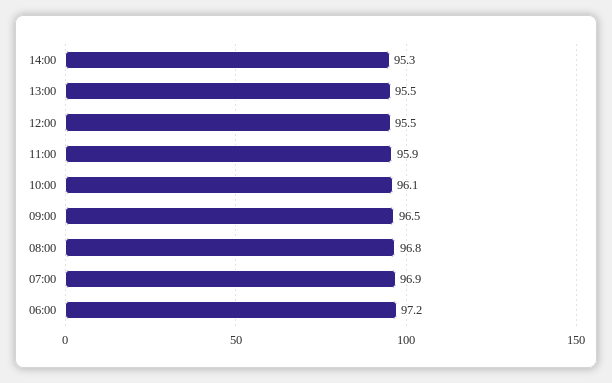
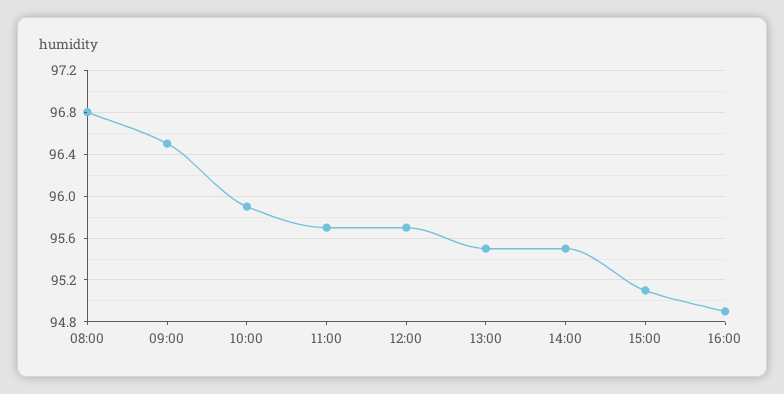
14:00: 95.3 -> 95.5
12:00: 95.5 -> 95.7
11:00: 95.9 -> 95.7
10:00: 96.1 -> 95.9
07:00: 96.9 -> none
06:00: 97.2 -> none
15:00: none -> 95.1
16:00: none -> 94.9

